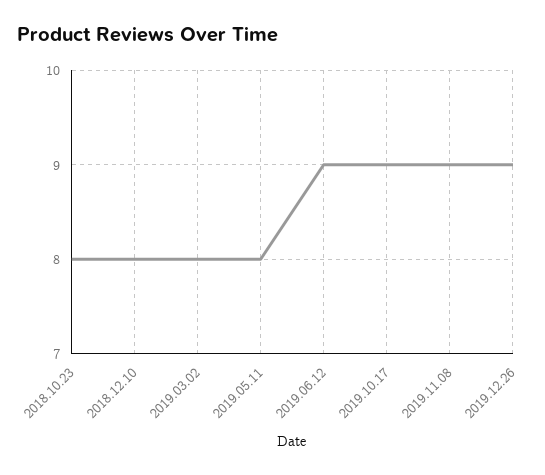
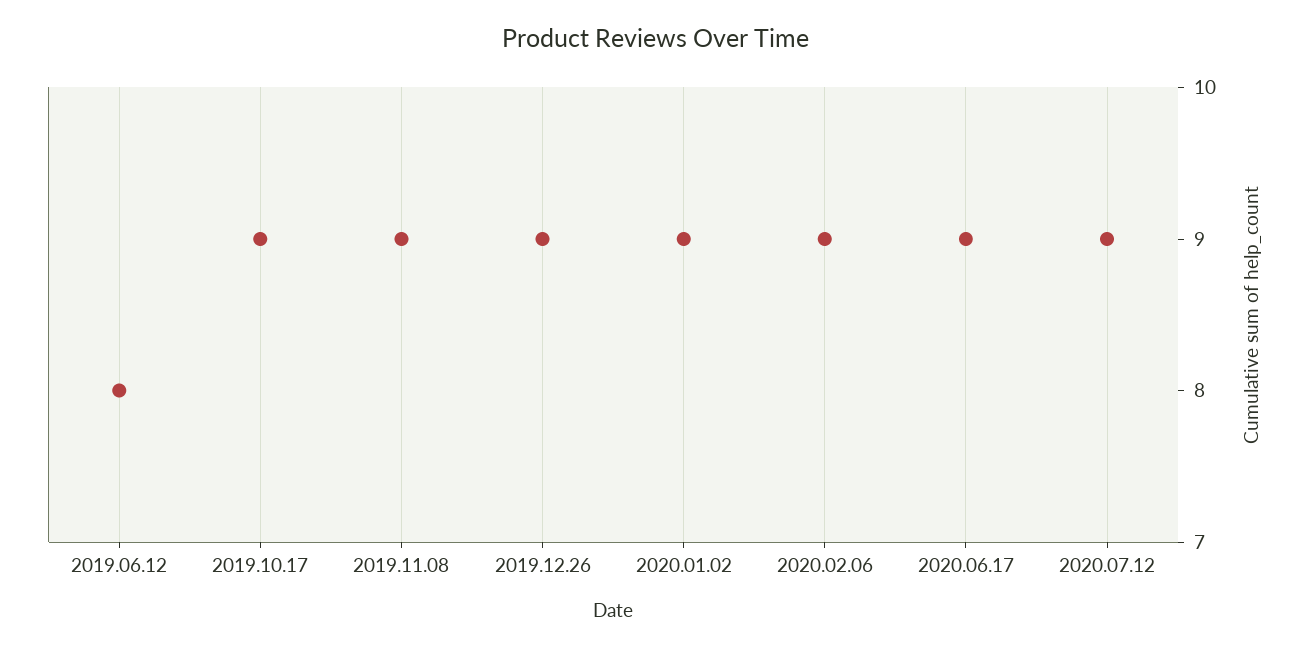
2018.10.23: 8 -> none
2018.12.10: 8 -> none
2019.03.02: 8 -> none
2019.05.11: 8 -> none
2019.06.12: 9 -> 8
2020.01.02: none -> 9
2020.02.06: none -> 9
2020.06.17: none -> 9
2020.07.12: none -> 9

